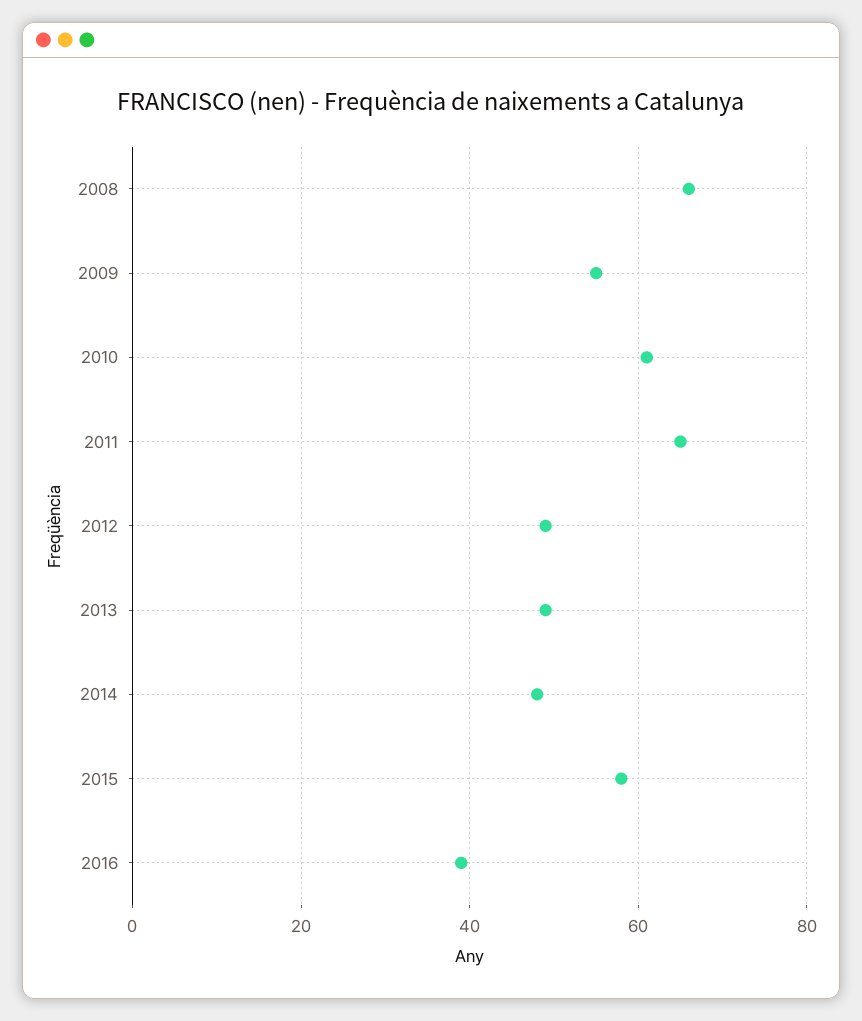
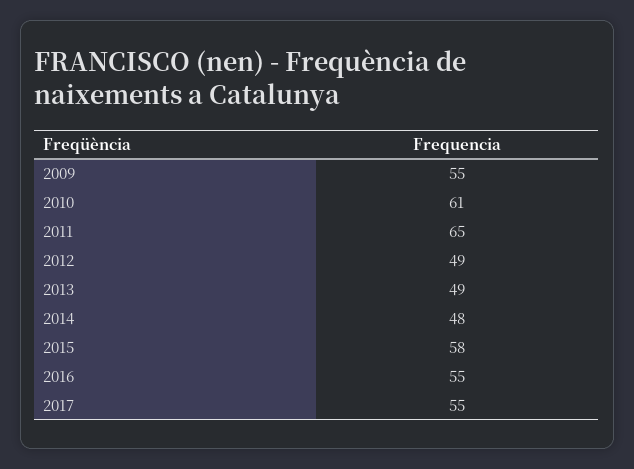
2008: 65 -> none
2016: 40 -> 55
2017: none -> 55

